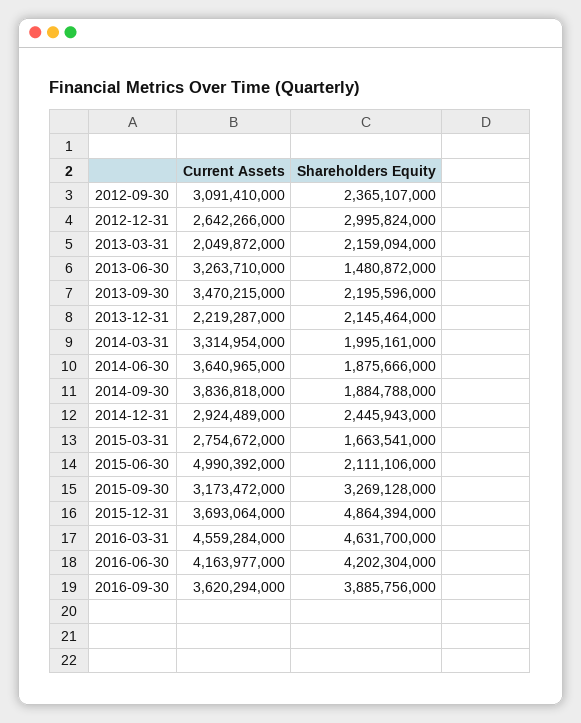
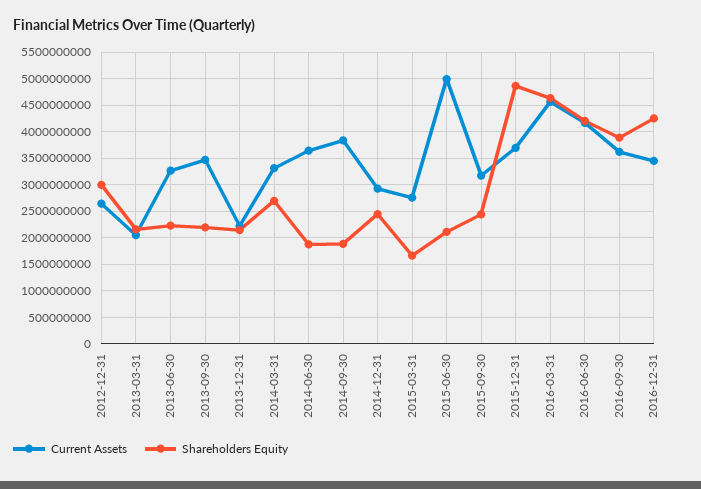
Current Assets, 2012-09-30: 3091410000 -> none
Shareholders Equity, 2012-09-30: 2365107000 -> none
Shareholders Equity, 2013-06-30: 1480872000 -> 2250000000
Shareholders Equity, 2014-03-31: 1995161000 -> 2750000000
Shareholders Equity, 2015-09-30: 3269128000 -> 2500000000
Current Assets, 2016-12-31: none -> 3500000000
Shareholders Equity, 2016-12-31: none -> 4250000000

